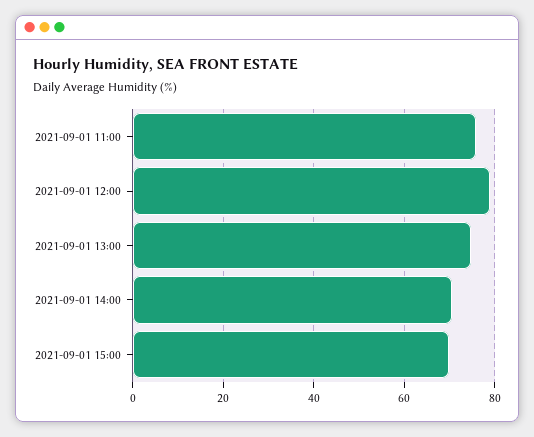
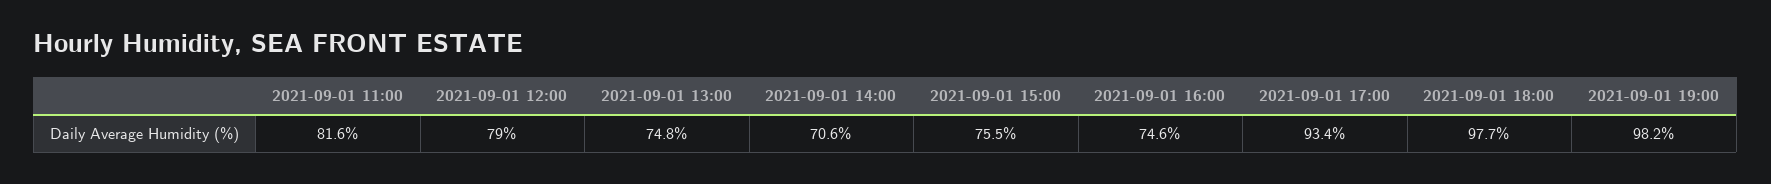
2021-09-01 11:00: 76 -> 81.6
2021-09-01 15:00: 70 -> 75.5
2021-09-01 16:00: none -> 74.6
2021-09-01 17:00: none -> 93.4
2021-09-01 18:00: none -> 97.7
2021-09-01 19:00: none -> 98.2

